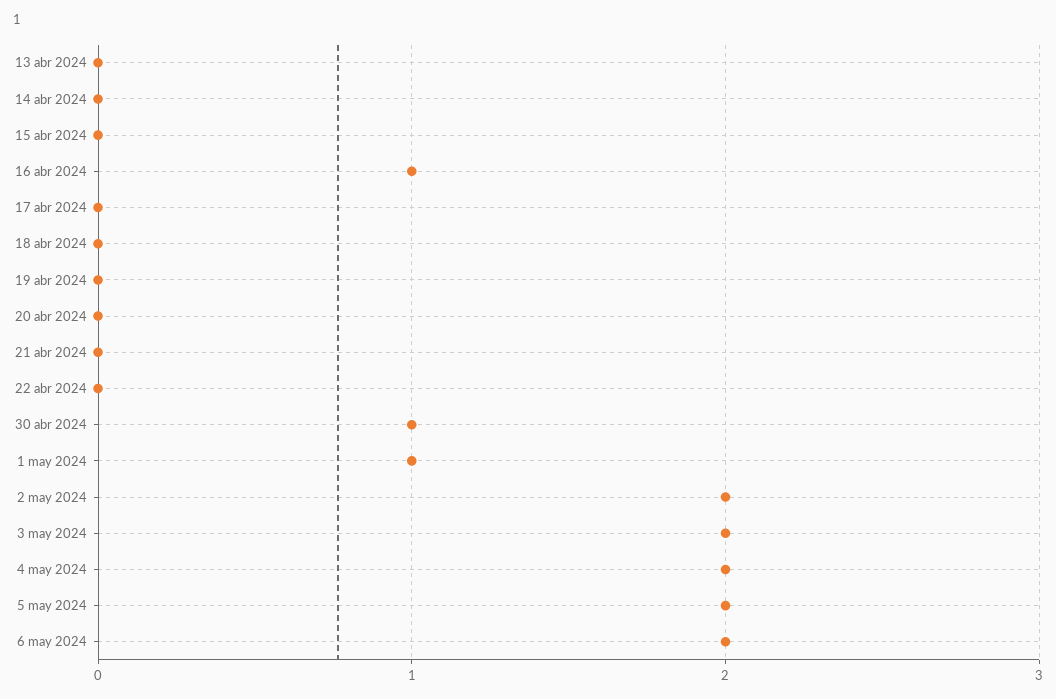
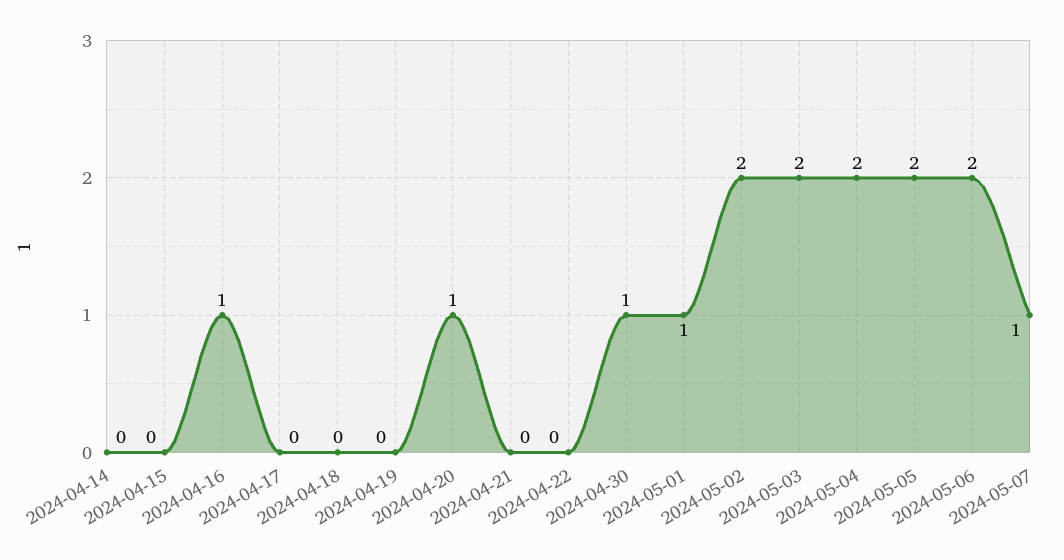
13 abr 2024: 0 -> none
20 abr 2024: 0 -> 1
2024-05-07: none -> 1

